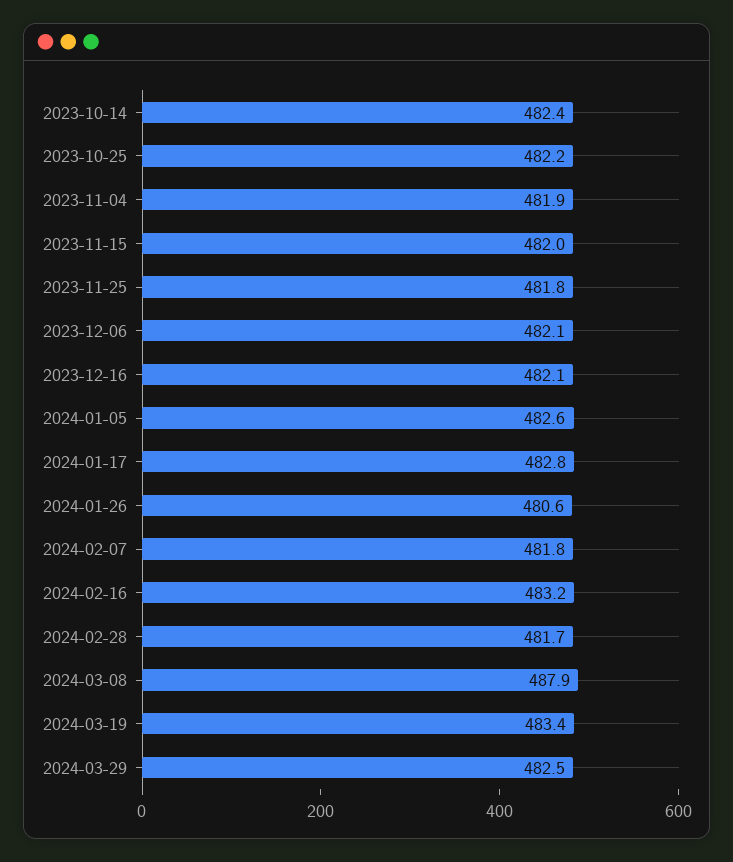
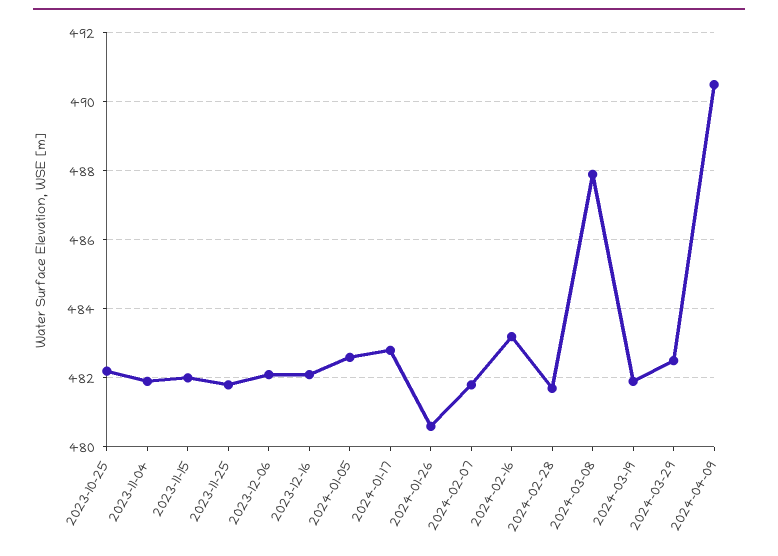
2023-10-14: 482.4 -> none
2024-03-19: 483.4 -> 482
2024-04-09: none -> 490.5

